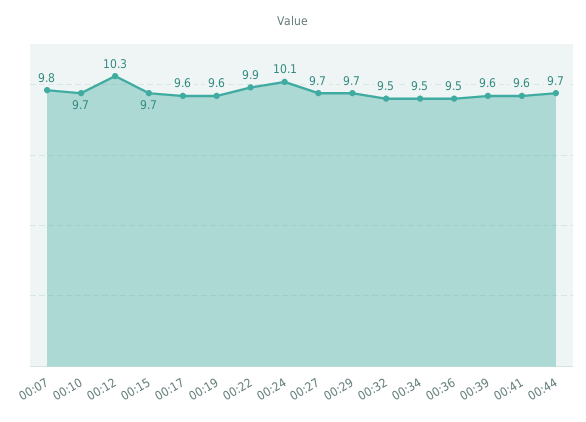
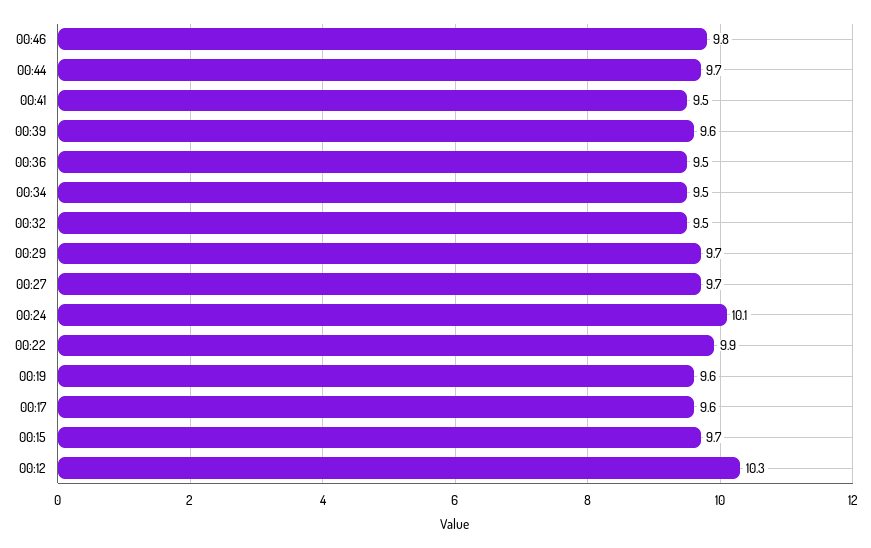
00:07: 9.8 -> none
00:10: 9.7 -> none
00:41: 9.6 -> 9.5
00:46: none -> 9.8

